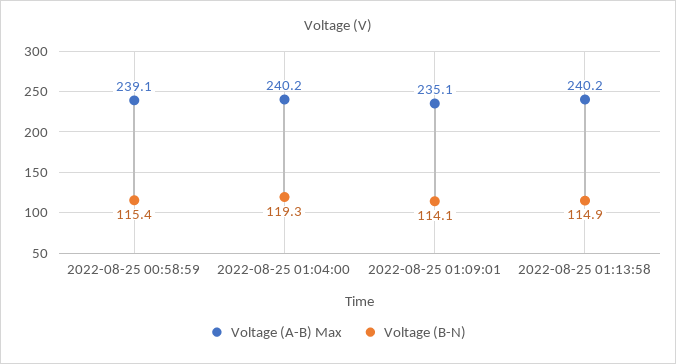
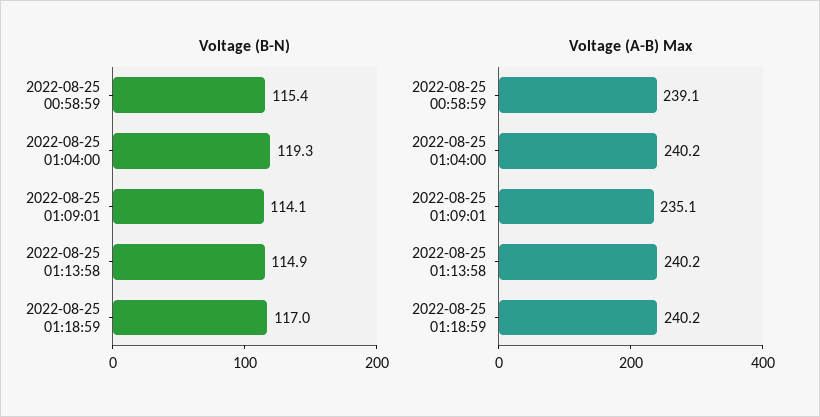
Voltage (B-N), 2022-08-25 01:18:59: none -> 117
Voltage (A-B) Max, 2022-08-25 01:18:59: none -> 240.2

